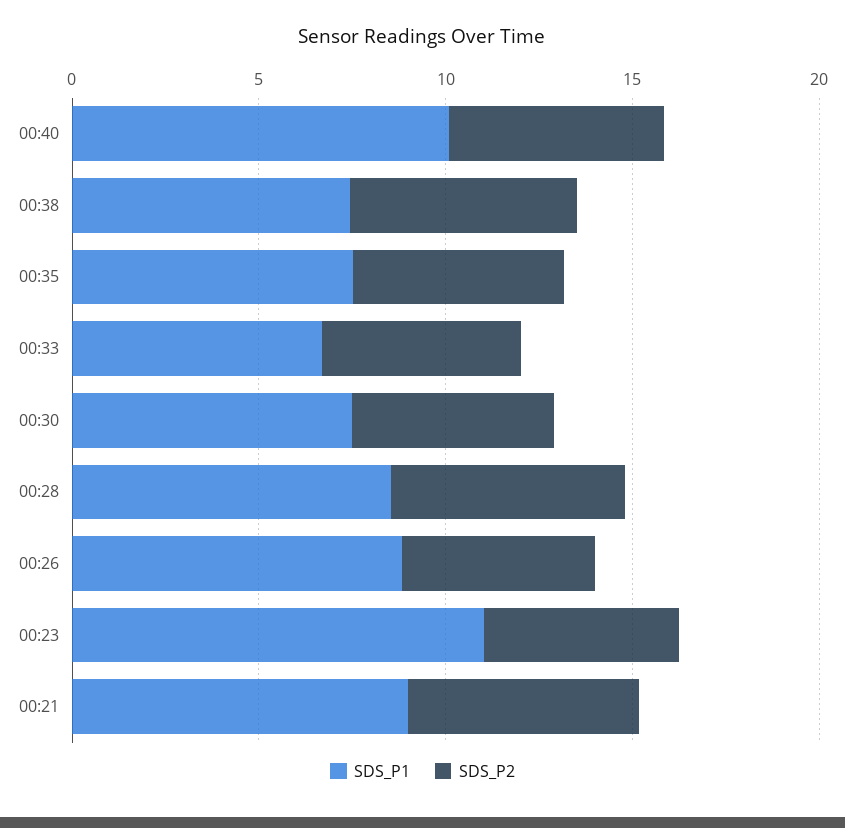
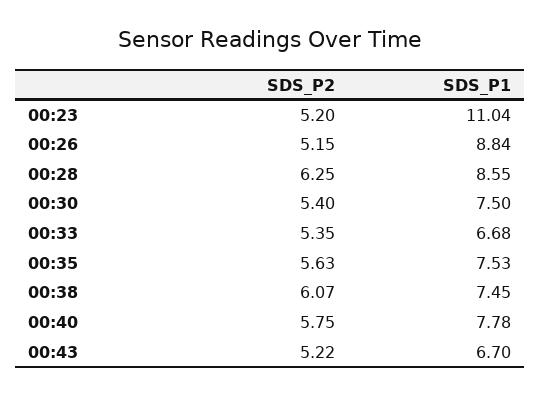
SDS_P1, 00:40: 10 -> 7.78
SDS_P1, 00:21: 9 -> none
SDS_P2, 00:21: 6 -> none
SDS_P2, 00:43: none -> 5.22
SDS_P1, 00:43: none -> 6.7

